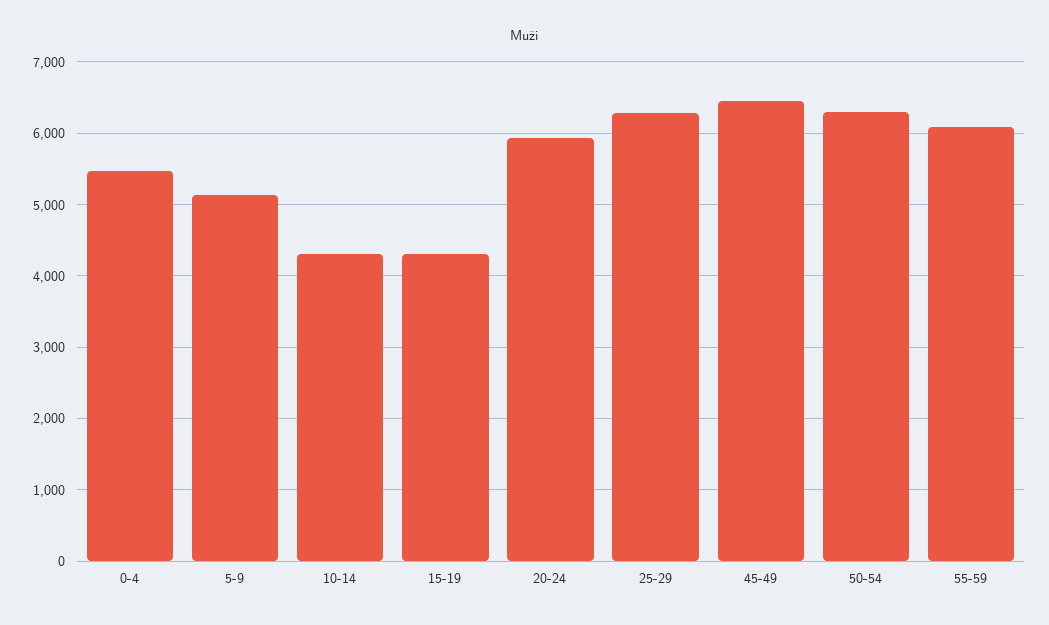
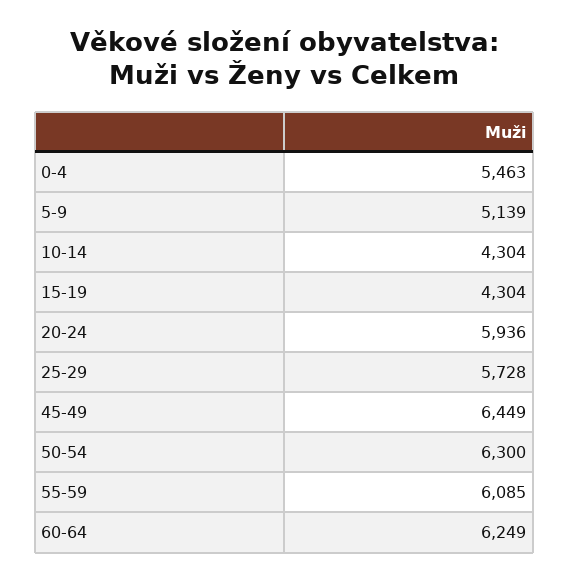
25-29: 6300 -> 5728
60-64: none -> 6249

